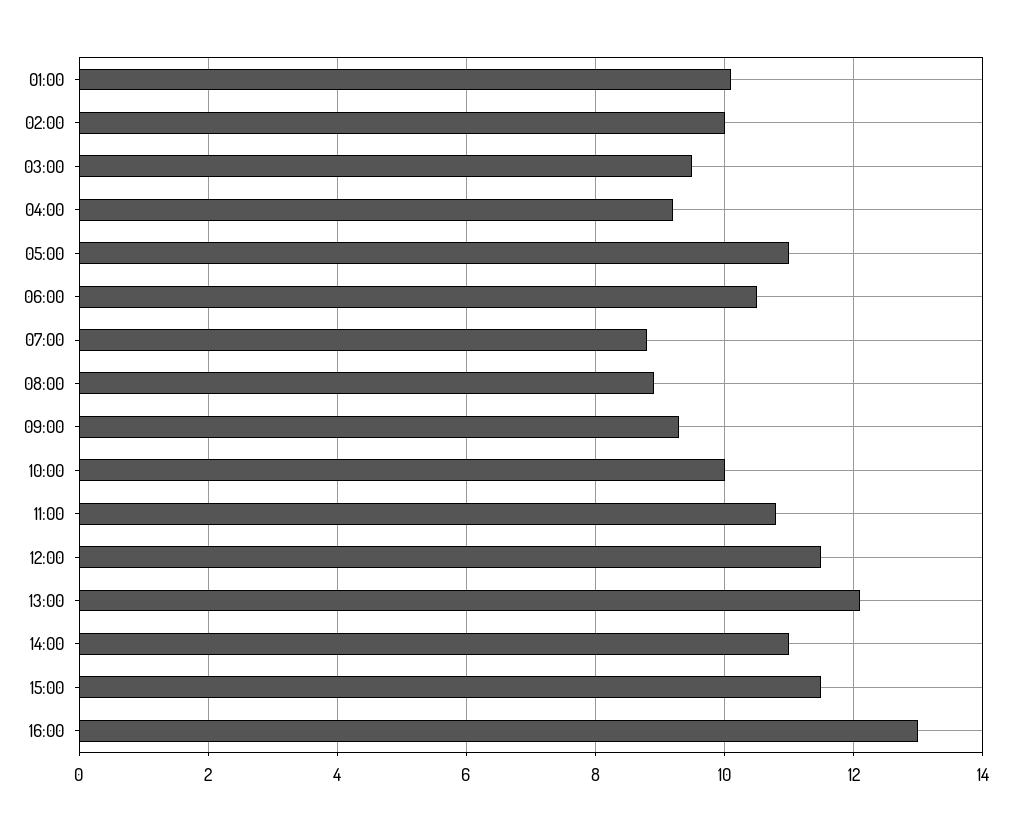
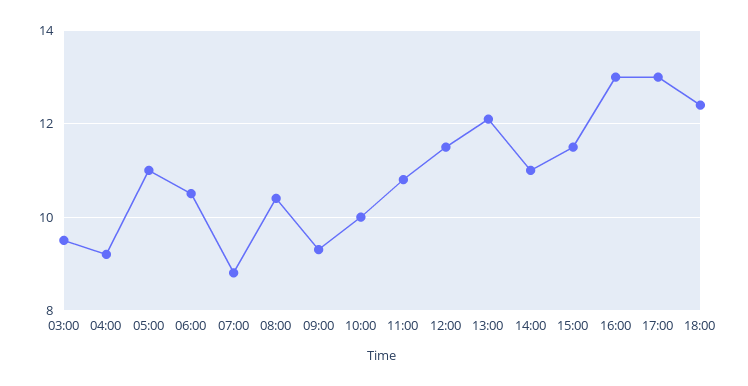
01:00: 10 -> none
02:00: 10 -> none
08:00: 9 -> 10.5
17:00: none -> 13
18:00: none -> 12.5

